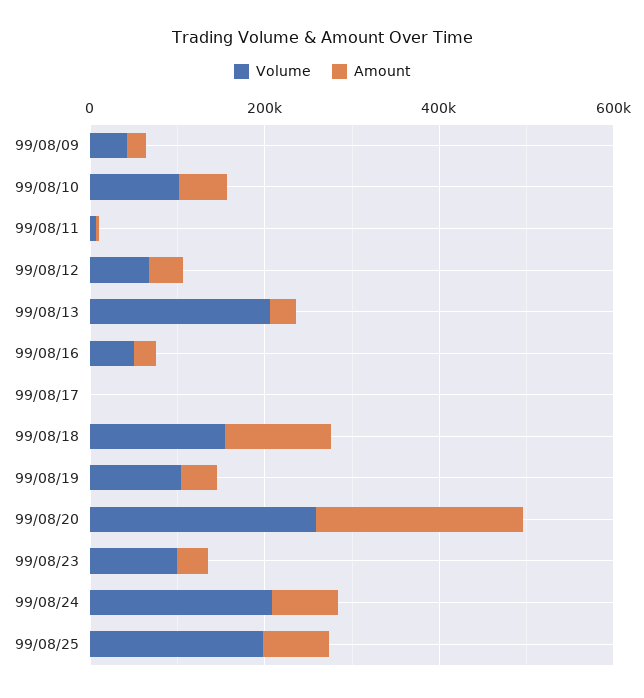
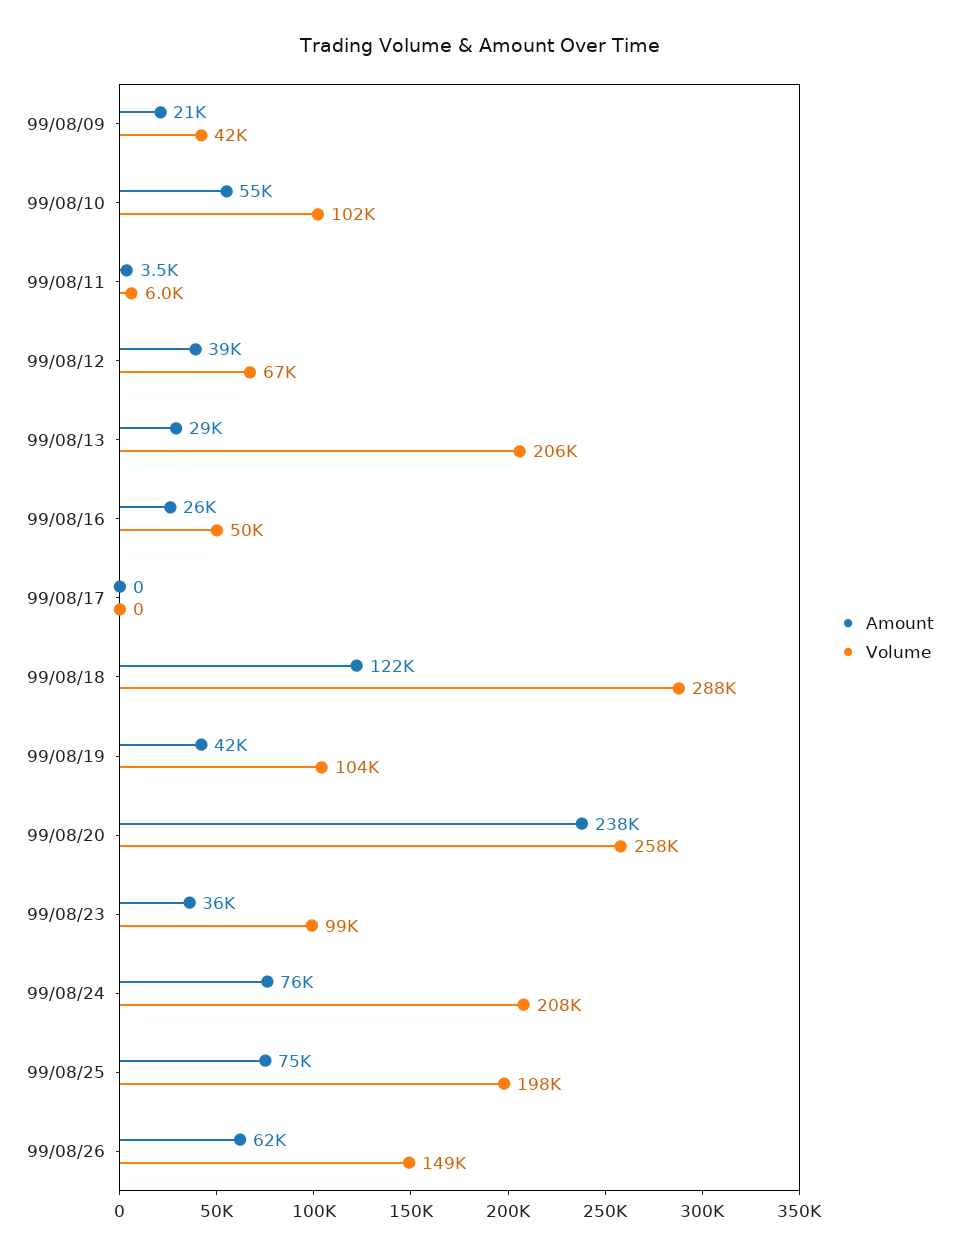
Volume, 99/08/18: 150000 -> 288000
Amount, 99/08/26: none -> 62000
Volume, 99/08/26: none -> 149000

